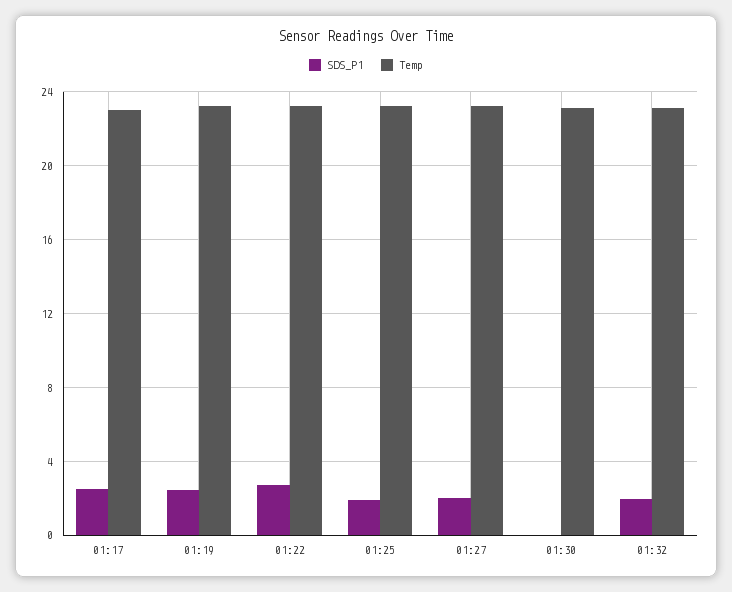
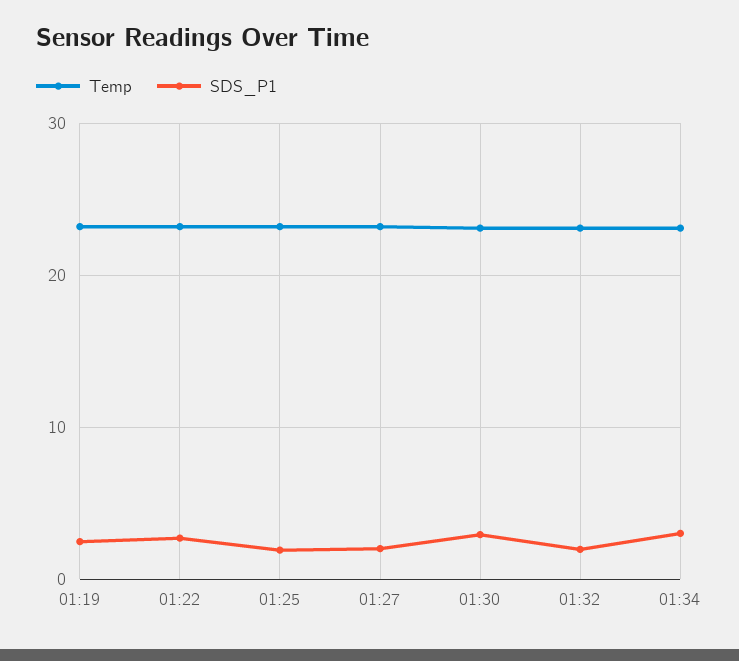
SDS_P1, 01:17: 2.5 -> none
Temp, 01:17: 23 -> none
SDS_P1, 01:30: 0 -> 3
Temp, 01:34: none -> 23
SDS_P1, 01:34: none -> 3

